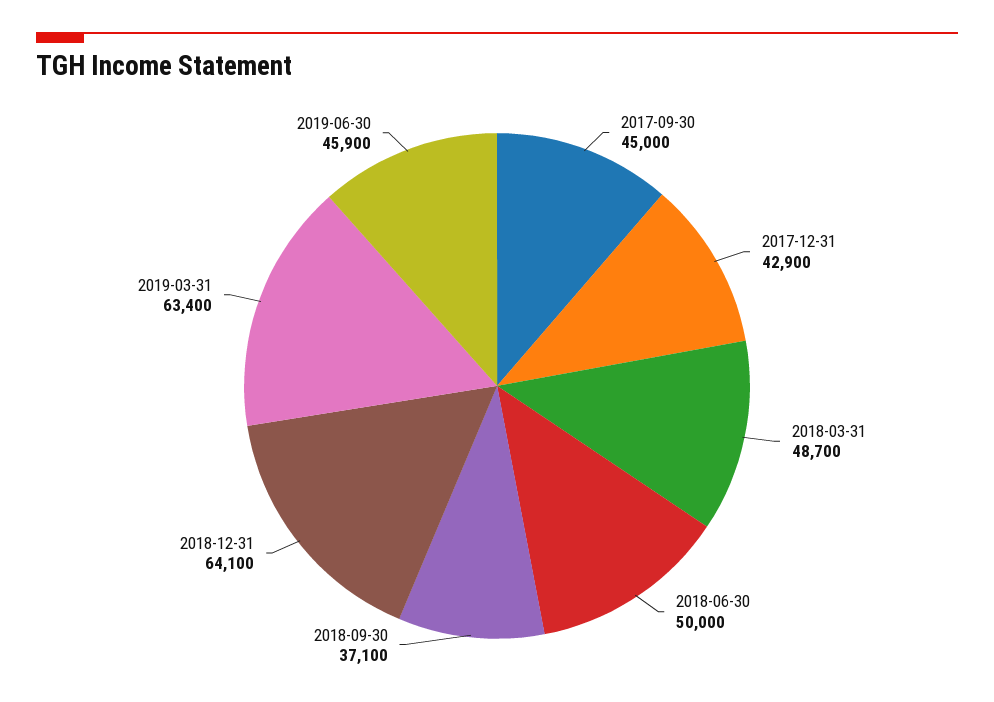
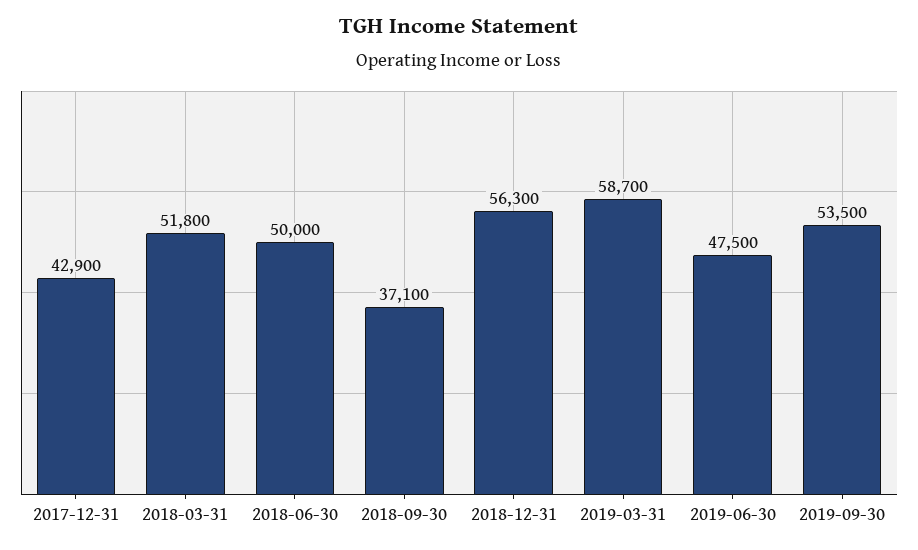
2017-09-30: 45000 -> none
2018-03-31: 48700 -> 51800
2018-12-31: 64100 -> 56300
2019-03-31: 63400 -> 58700
2019-06-30: 45900 -> 47500
2019-09-30: none -> 53500

